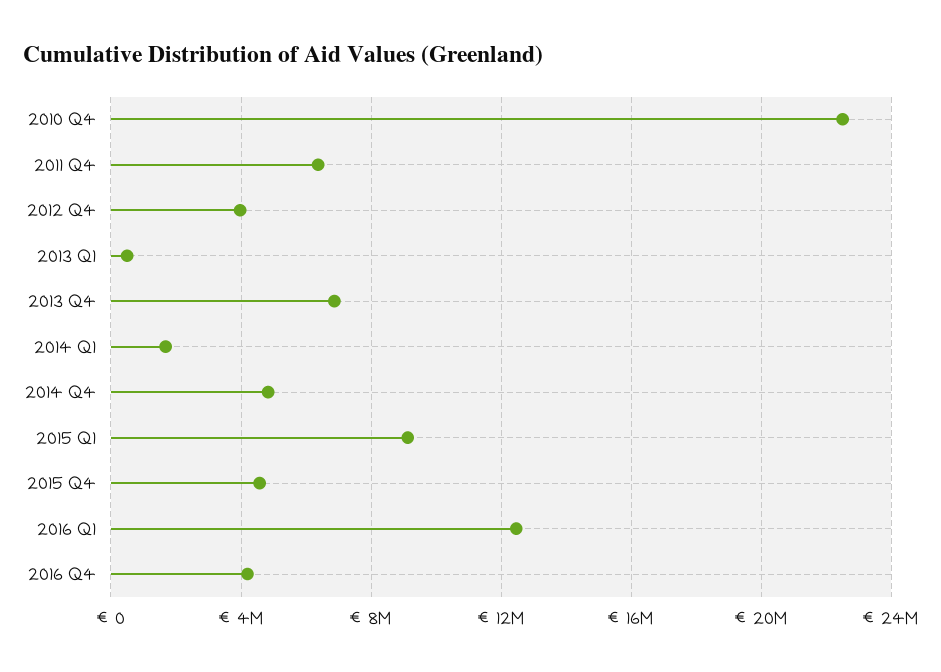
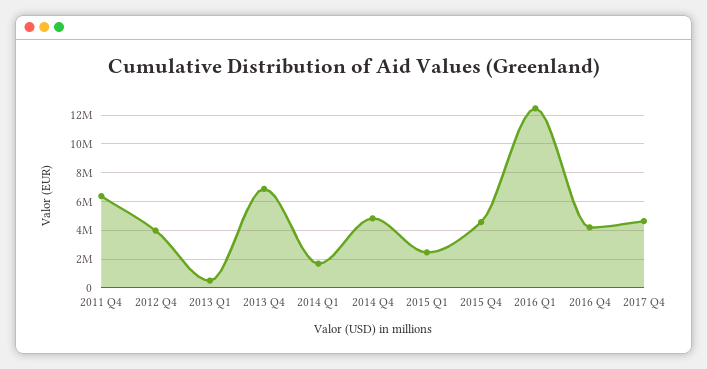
2010 Q4: 22500000 -> none
2015 Q1: 9000000 -> 2500000
2017 Q4: none -> 4500000

